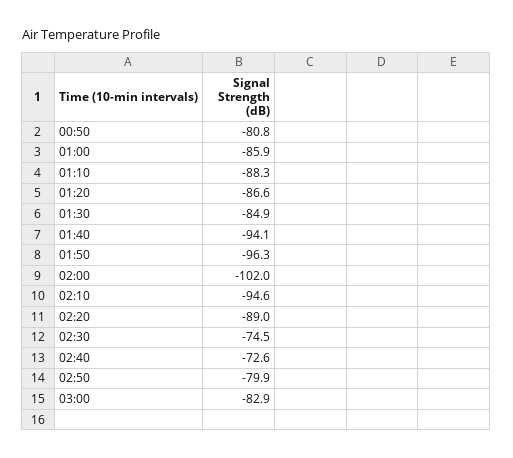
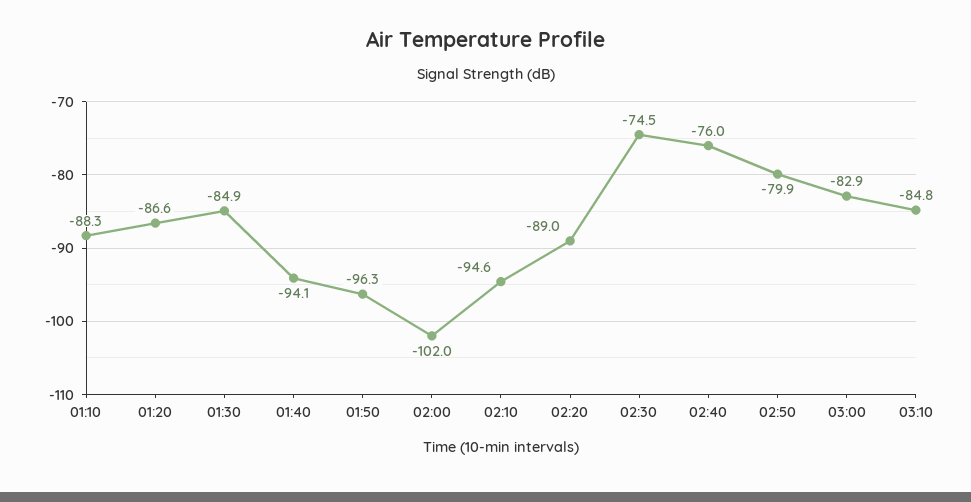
00:50: -80.8 -> none
01:00: -85.9 -> none
02:40: -72.6 -> -76
03:10: none -> -84.8

